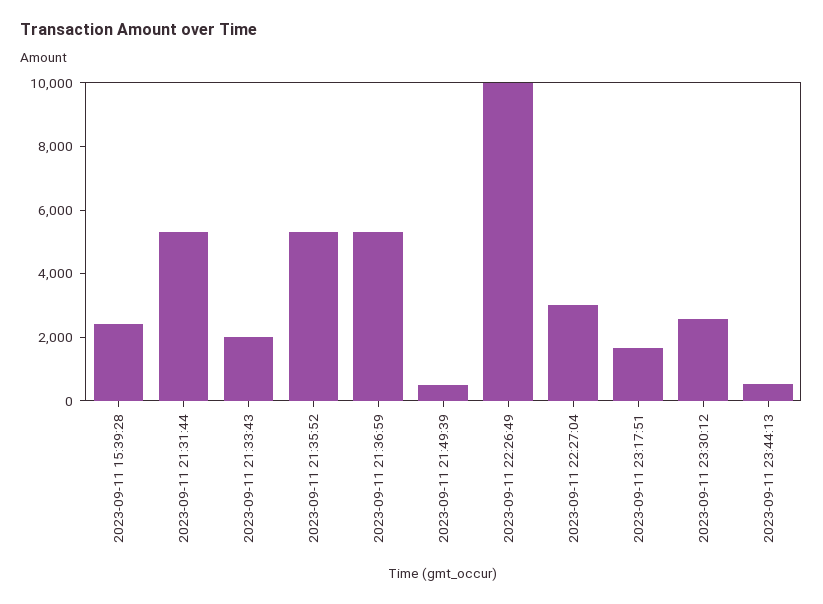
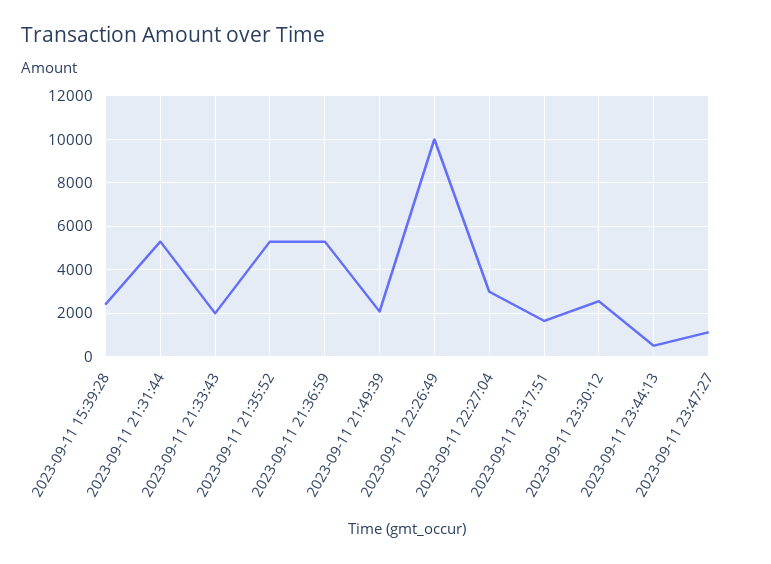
2023-09-11 21:49:39: 500 -> 2000
2023-09-11 23:47:27: none -> 1000

